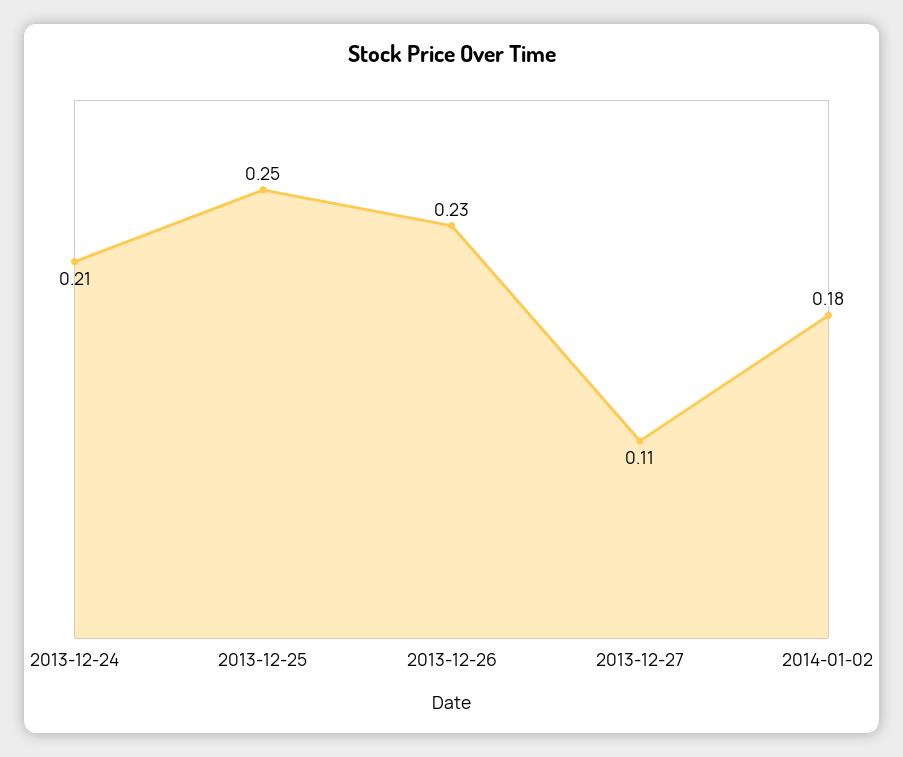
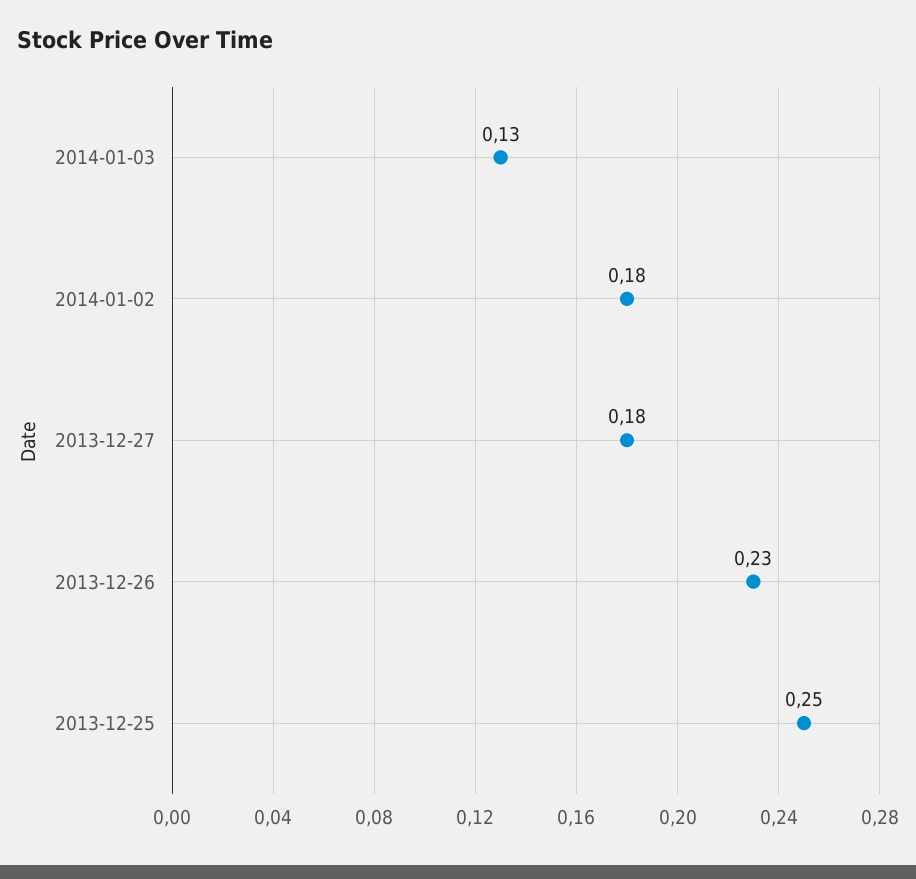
2013-12-24: 0.21 -> none
2013-12-27: 0.11 -> 0.18
2014-01-03: none -> 0.13

